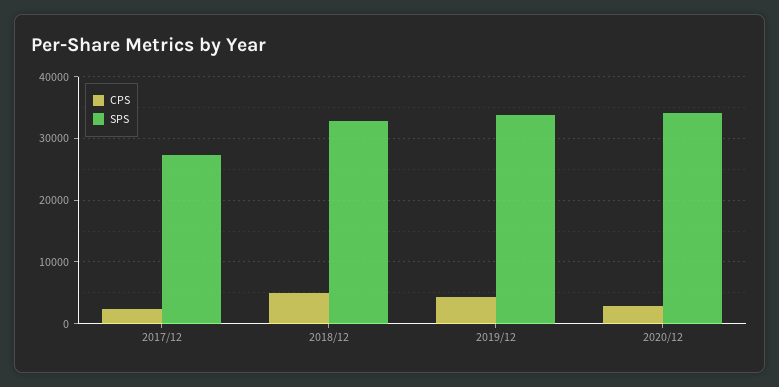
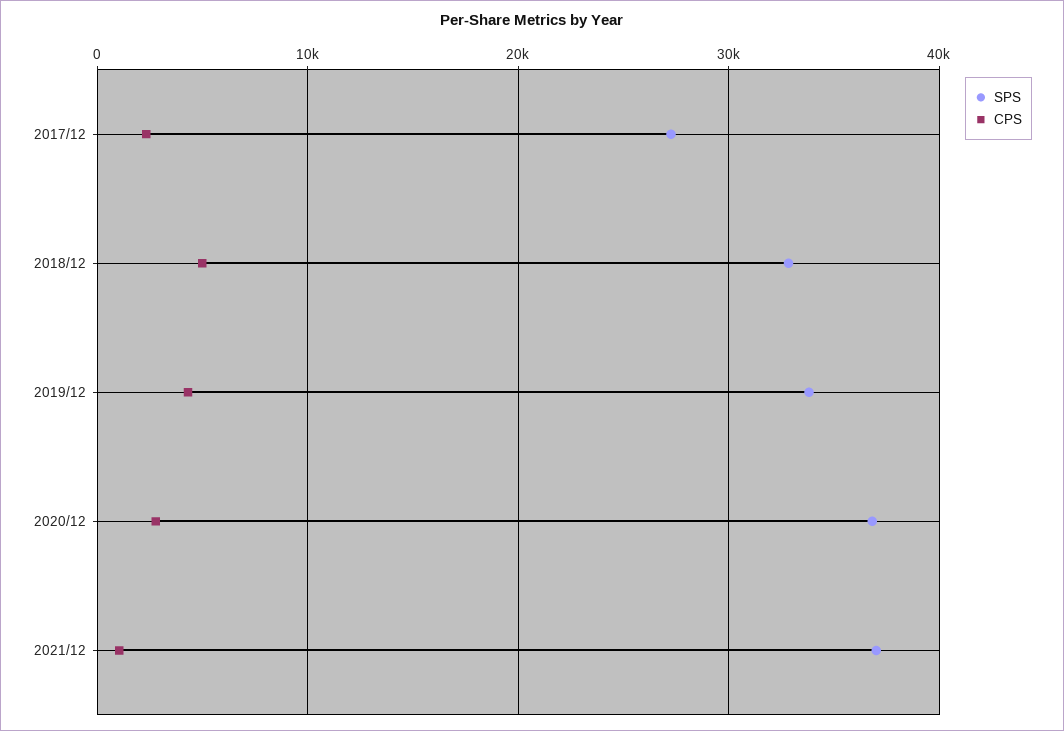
SPS, 2020/12: 34000 -> 37000
SPS, 2021/12: none -> 37000
CPS, 2021/12: none -> 1000

